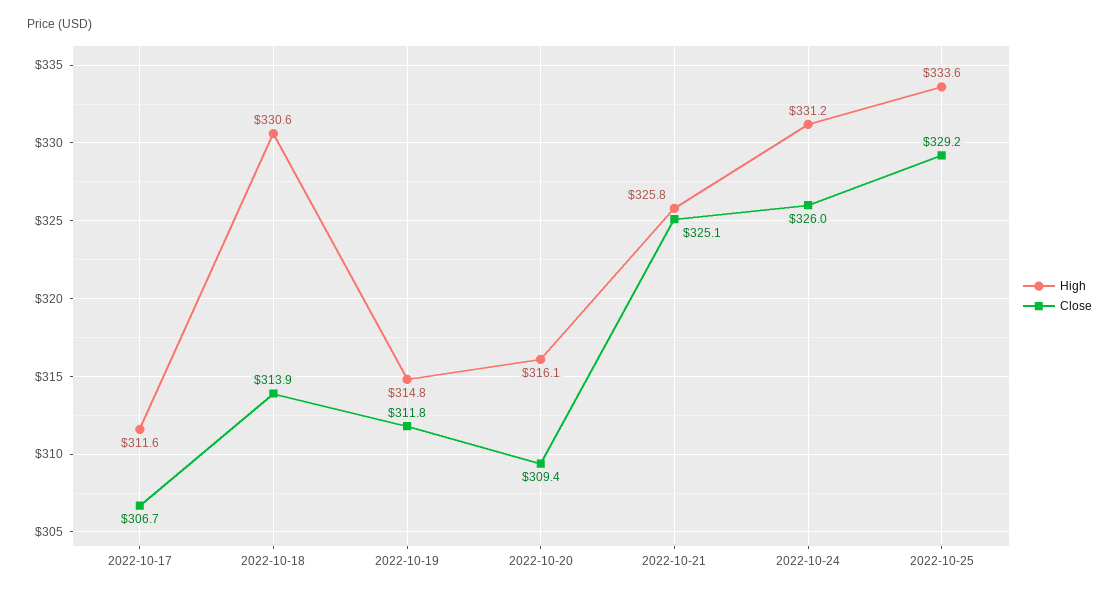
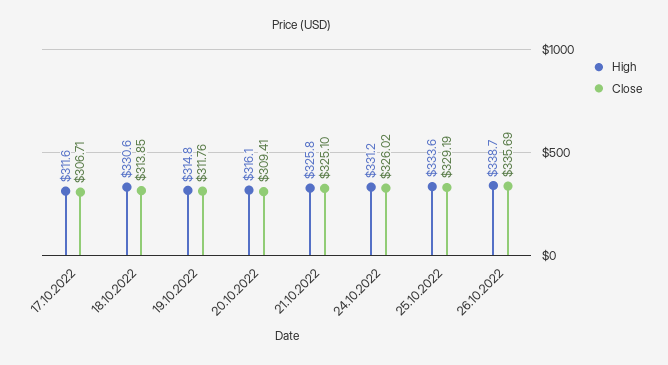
High, 26.10.2022: none -> 338.7
Close, 26.10.2022: none -> 335.69

